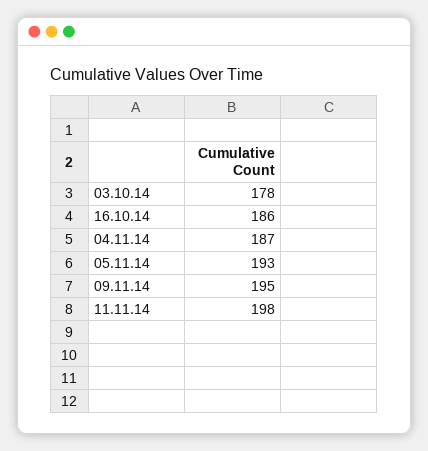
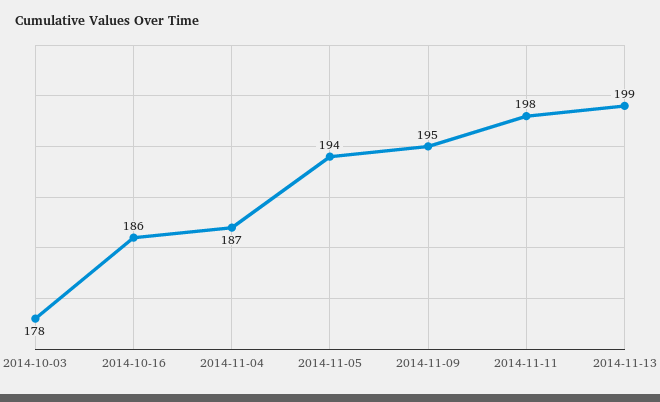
05.11.14: 193 -> 194
2014-11-13: none -> 199

